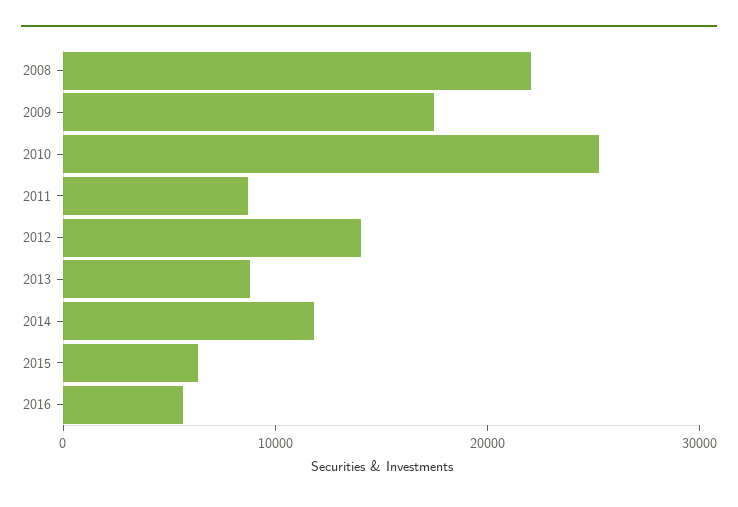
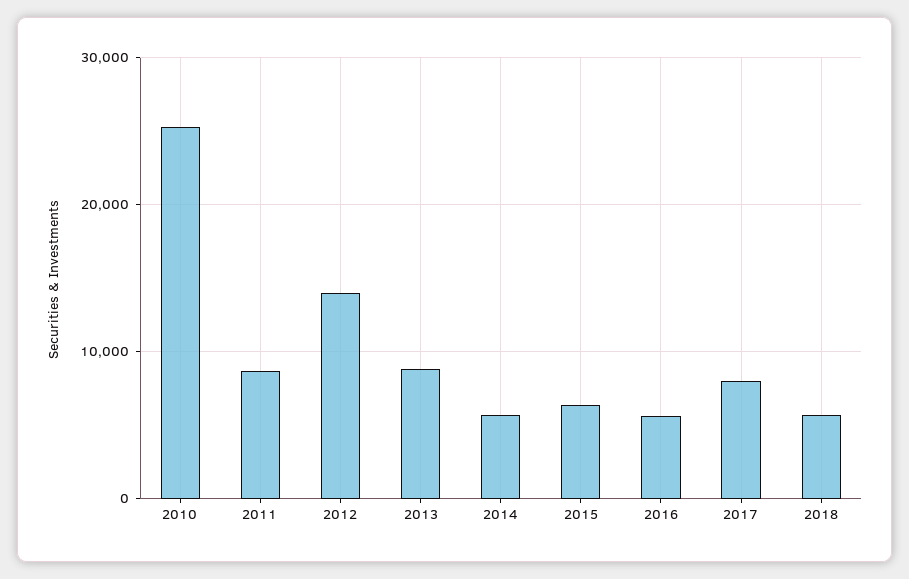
2008: 22000 -> none
2009: 18000 -> none
2014: 12000 -> 6000
2017: none -> 8000
2018: none -> 6000

